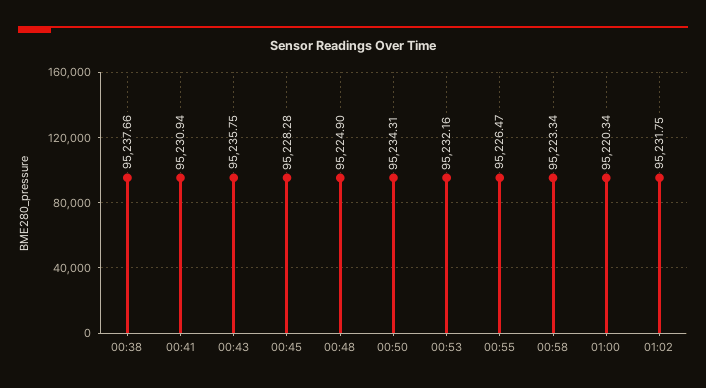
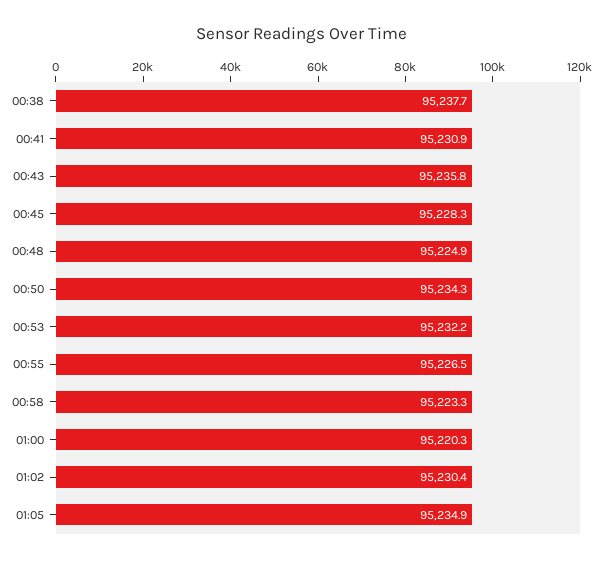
01:02: 95231.75 -> 95230.4
01:05: none -> 95234.9

